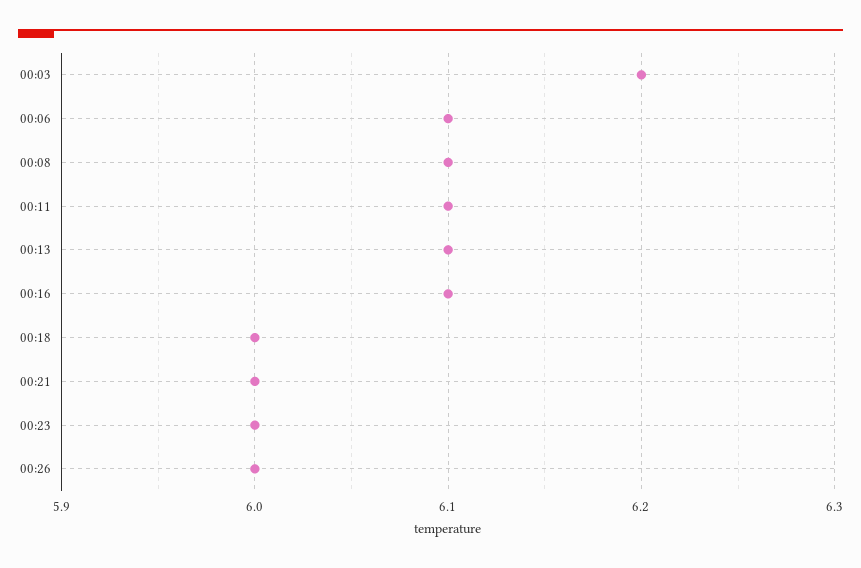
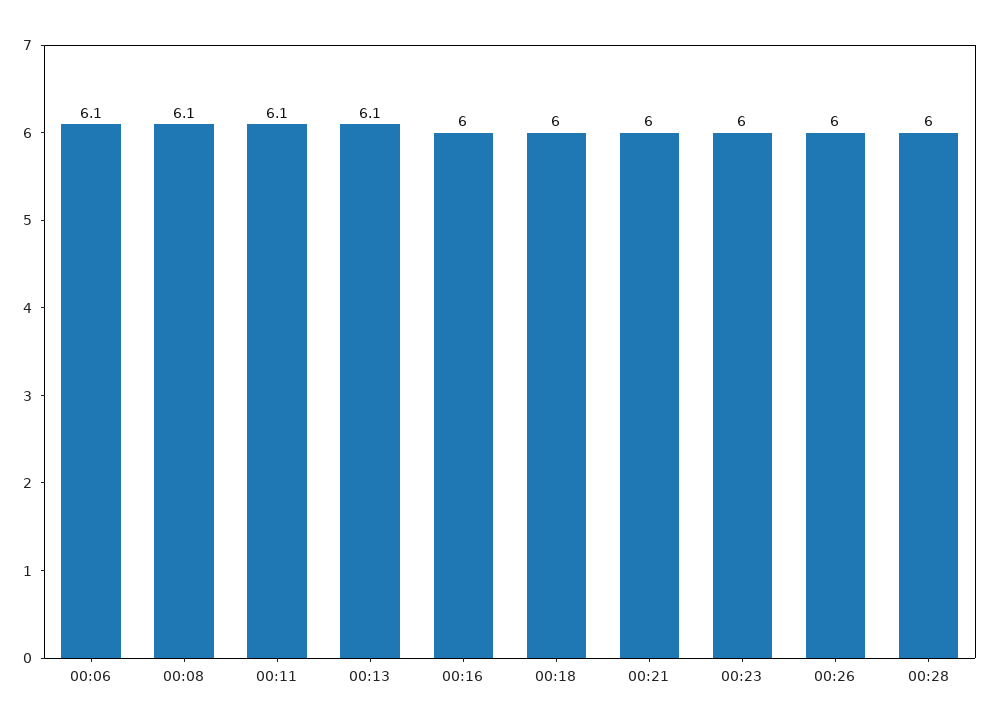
00:03: 6.2 -> none
00:16: 6.1 -> 6
00:28: none -> 6

